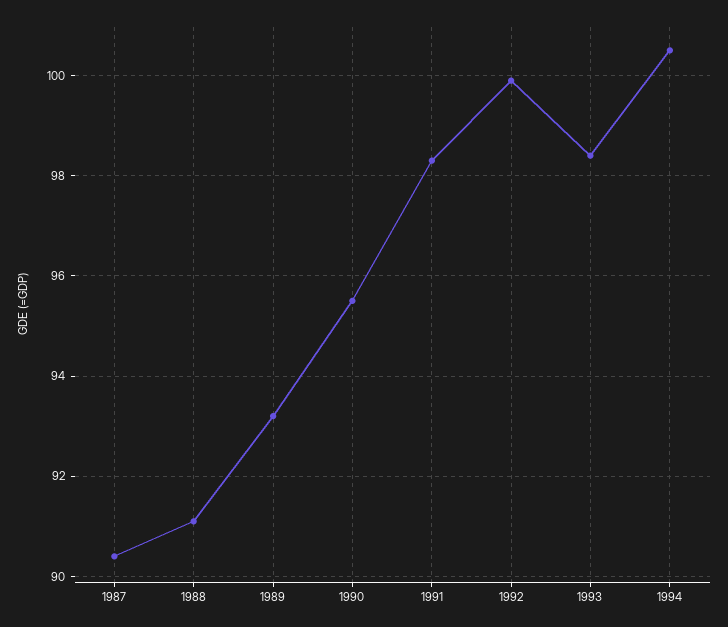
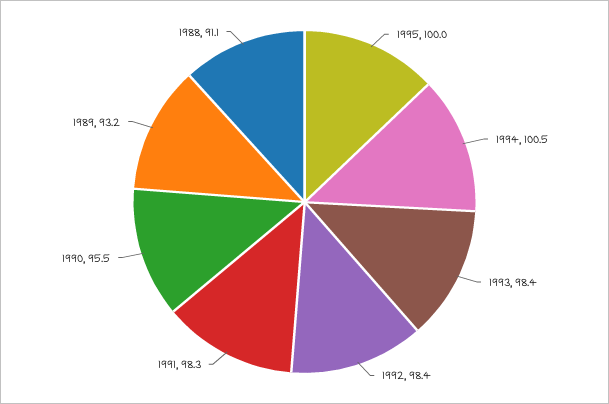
1987: 90.5 -> none
1992: 100 -> 98.4
1995: none -> 100

